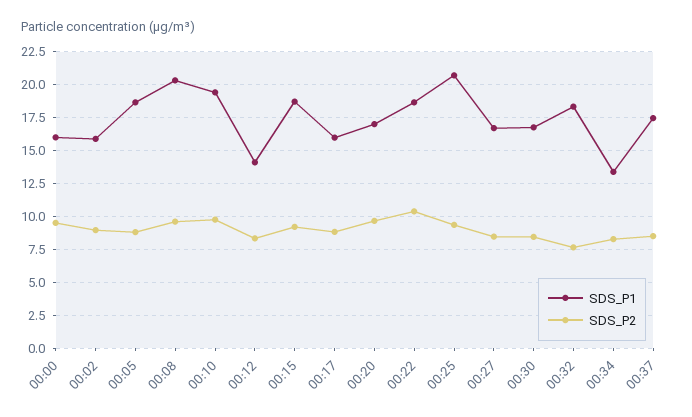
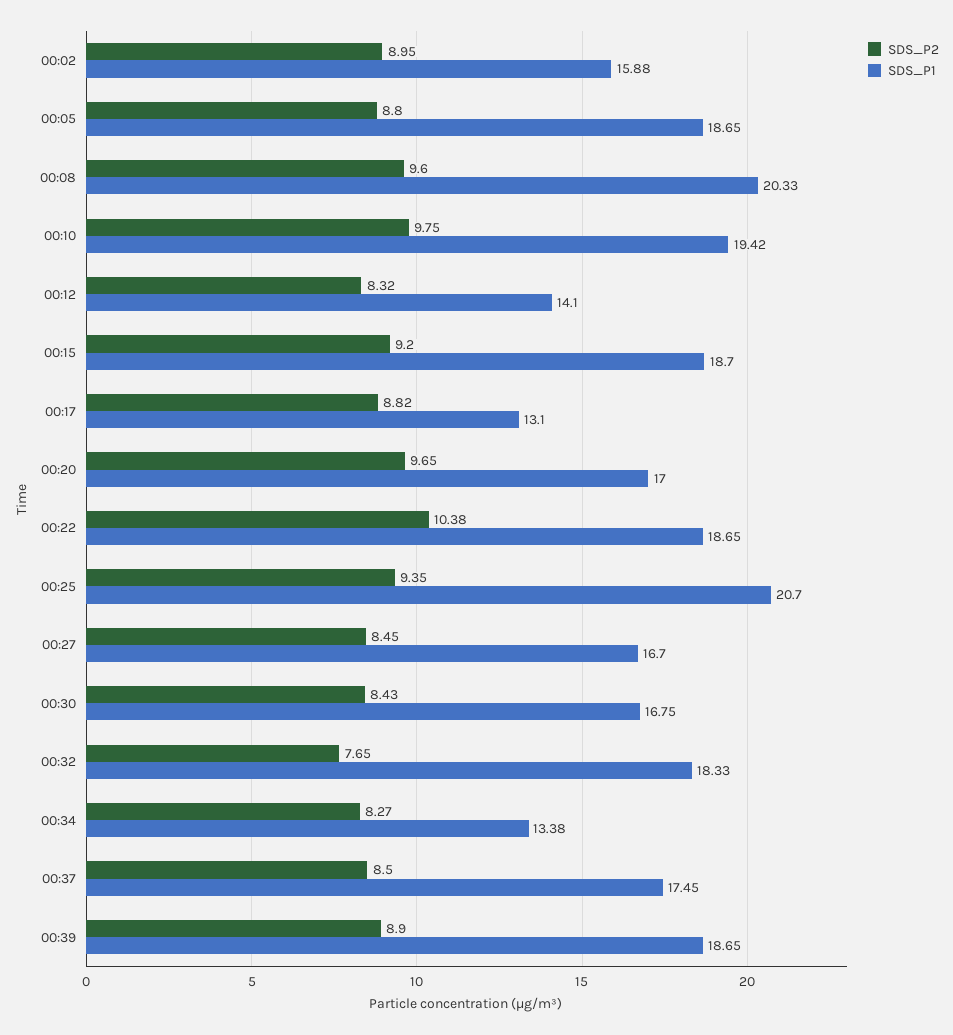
SDS_P1, 00:00: 16 -> none
SDS_P2, 00:00: 9.5 -> none
SDS_P1, 00:17: 16 -> 13.1
SDS_P2, 00:39: none -> 8.9
SDS_P1, 00:39: none -> 18.65

